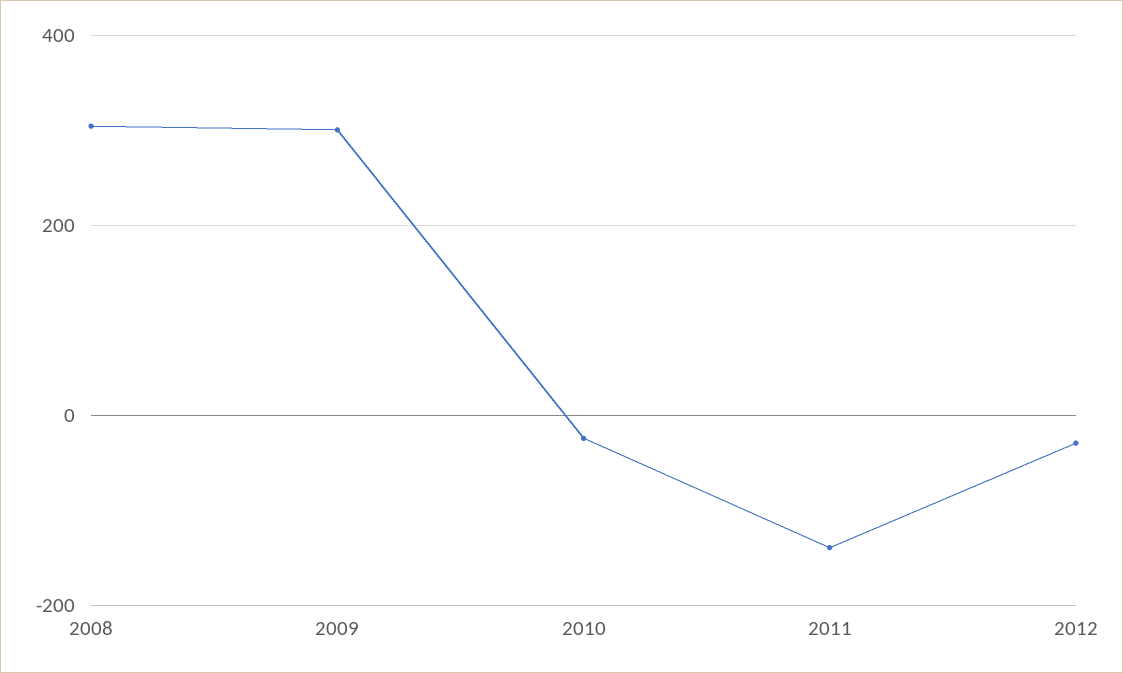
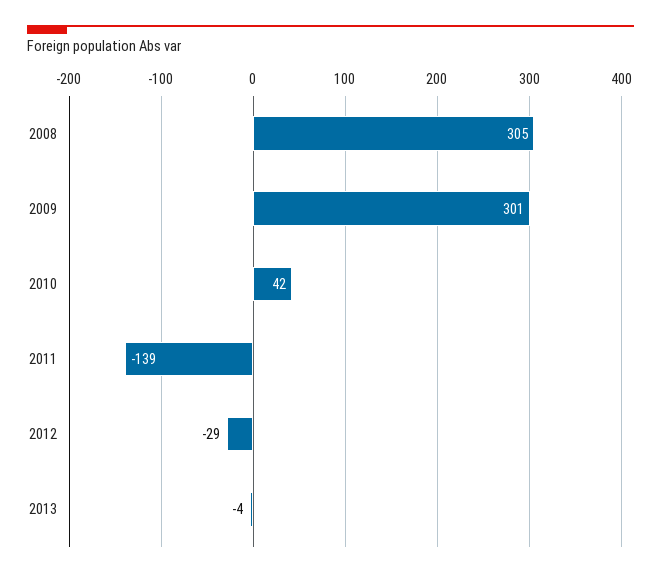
2010: -20 -> 42
2013: none -> -4

